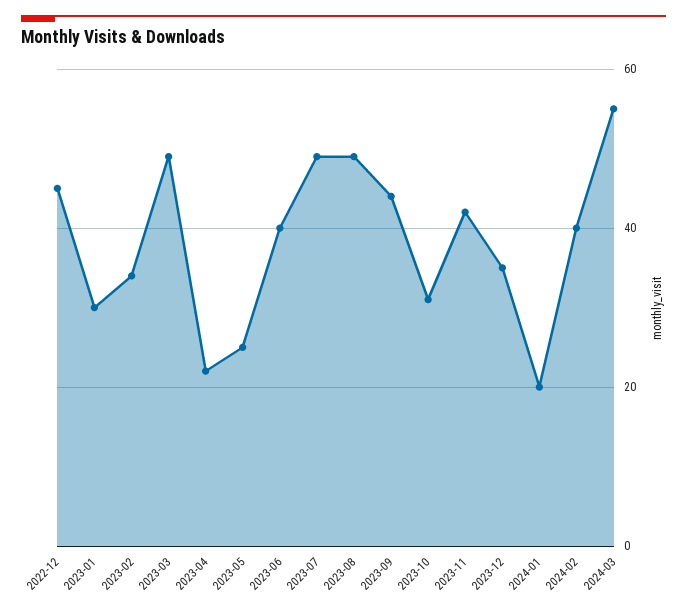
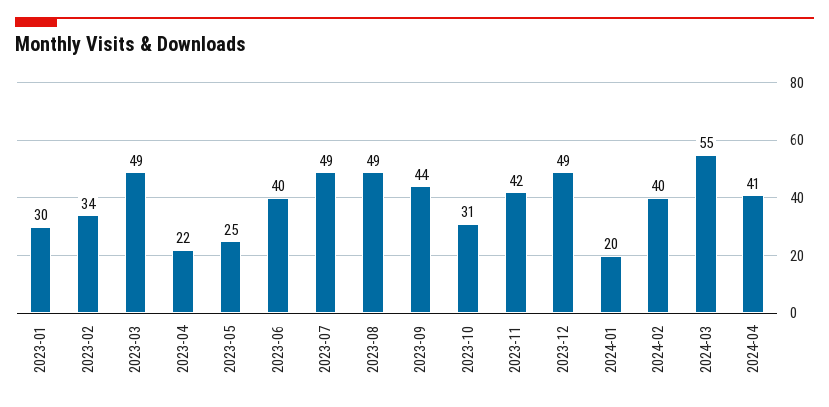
2022-12: 45 -> none
2023-12: 35 -> 49
2024-04: none -> 41

